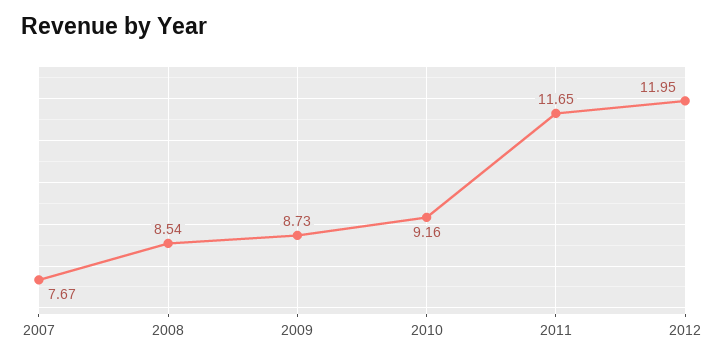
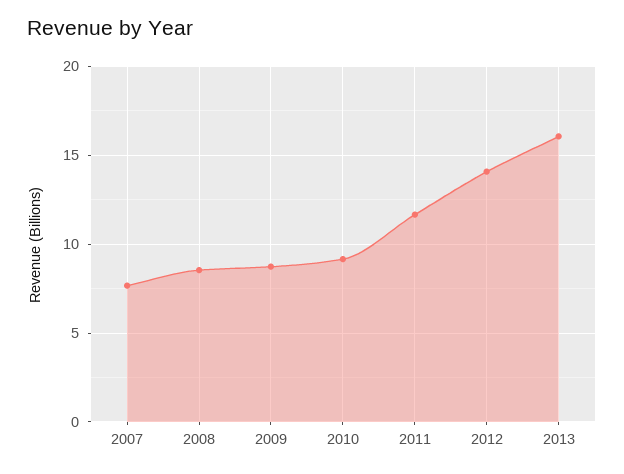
2012: 11.95 -> 14
2013: none -> 16

